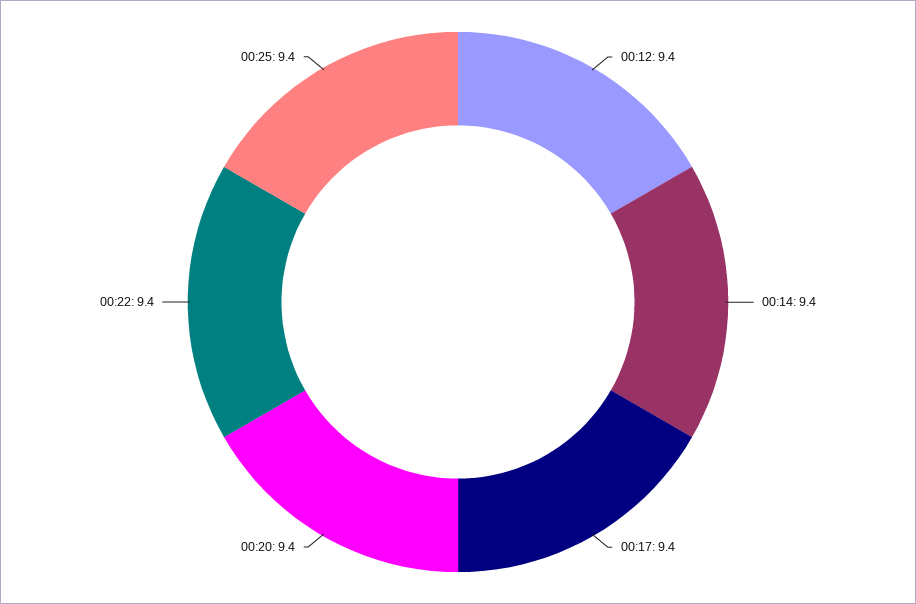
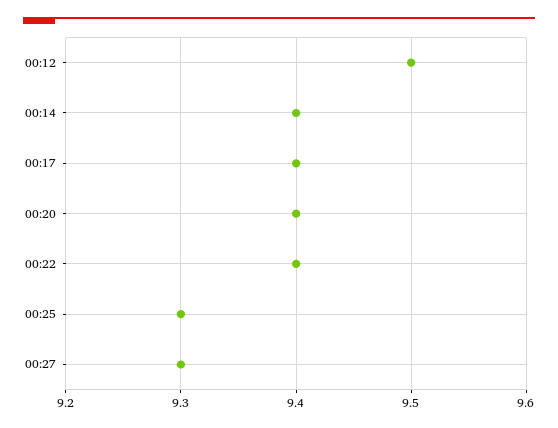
00:12: 9.4 -> 9.5
00:25: 9.4 -> 9.3
00:27: none -> 9.3

